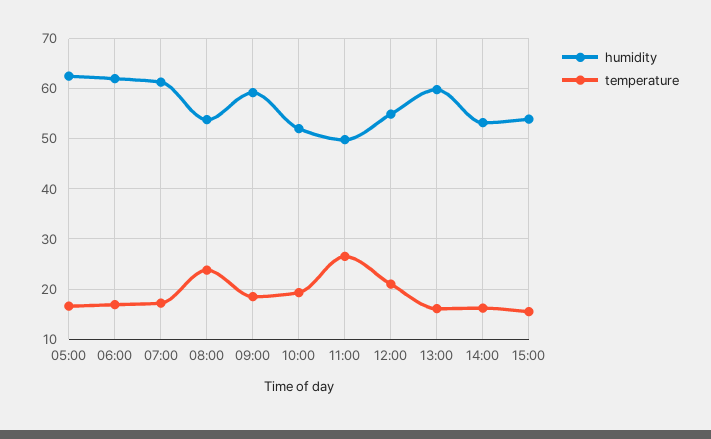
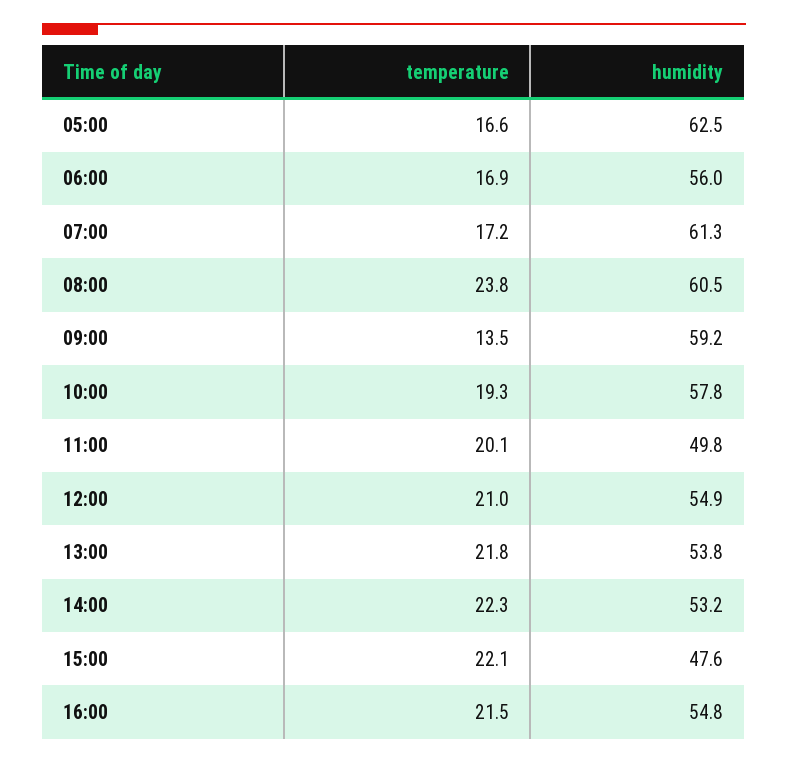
humidity, 06:00: 62 -> 56
humidity, 08:00: 54 -> 60.5
temperature, 09:00: 18 -> 13.5
humidity, 10:00: 52 -> 57.8
temperature, 11:00: 26 -> 20.1
humidity, 13:00: 60 -> 53.8
temperature, 13:00: 16 -> 21.8
temperature, 14:00: 16 -> 22.3
humidity, 15:00: 54 -> 47.6
temperature, 15:00: 16 -> 22.1
temperature, 16:00: none -> 21.5
humidity, 16:00: none -> 54.8

